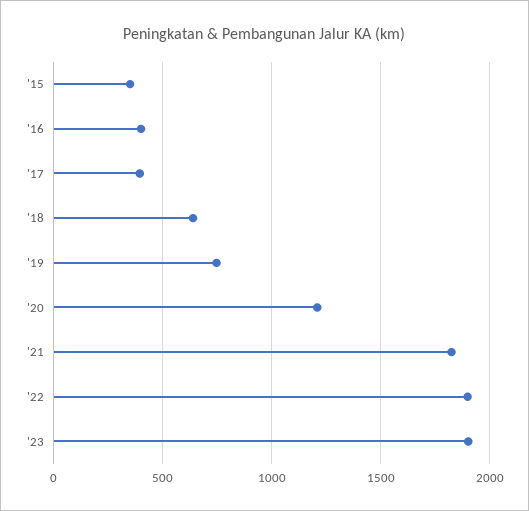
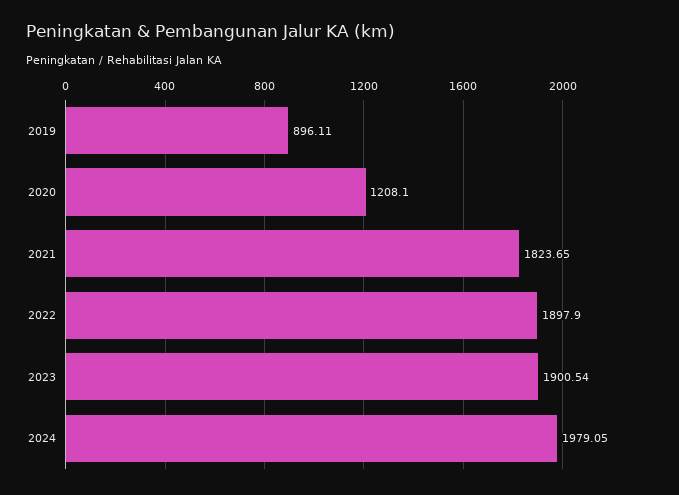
'15: 350 -> none
'16: 400 -> none
'17: 400 -> none
'18: 650 -> none
'19: 750 -> 896.11
2024: none -> 1979.05

